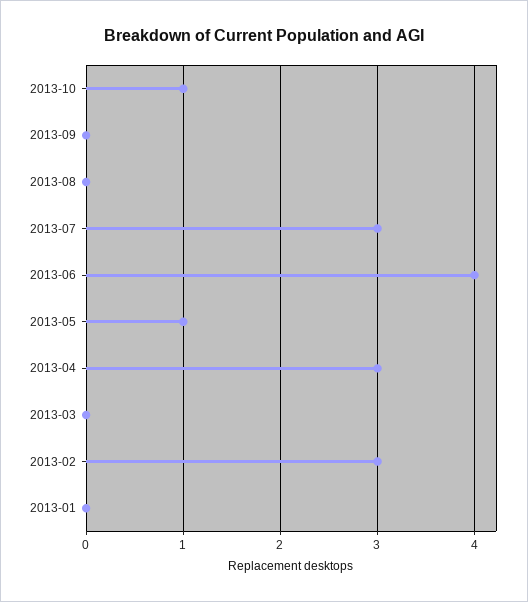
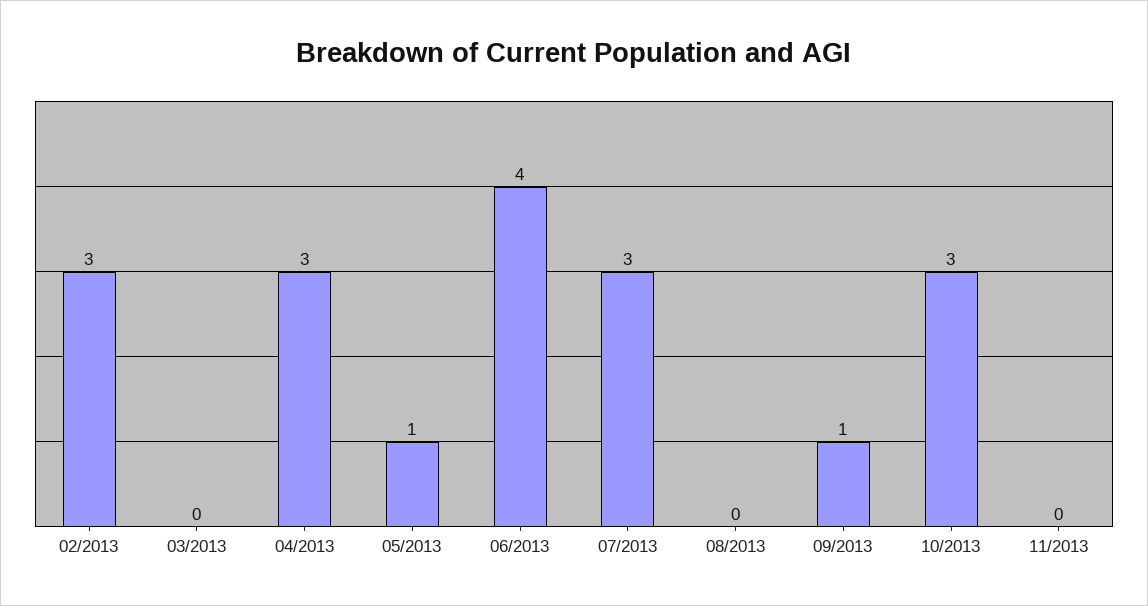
2013-10: 1 -> 3
2013-09: 0 -> 1
2013-01: 0 -> none
11/2013: none -> 0

